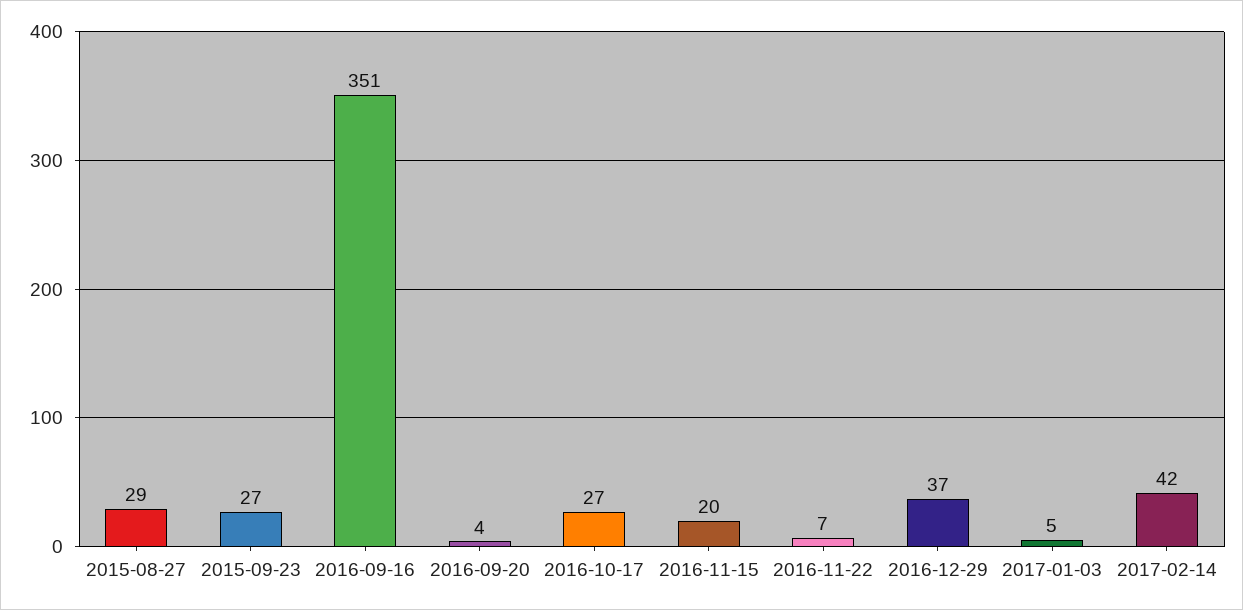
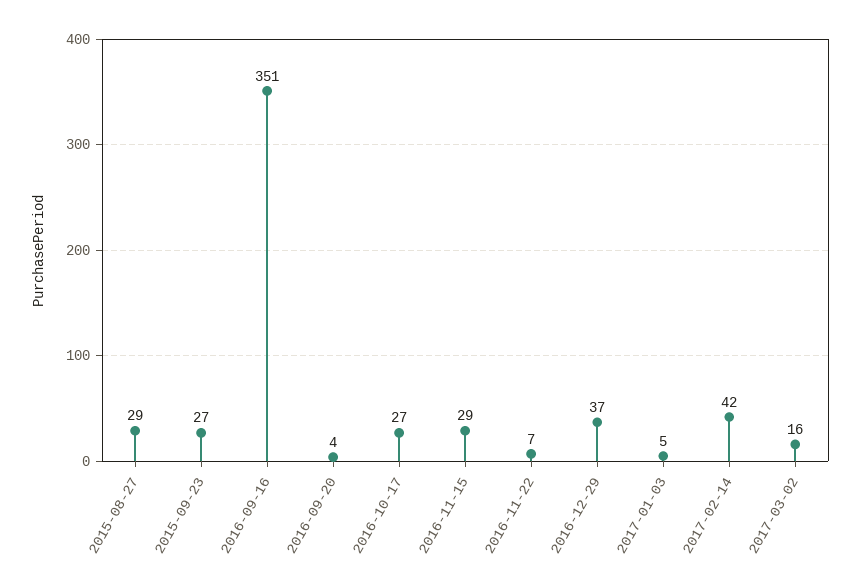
2016-11-15: 20 -> 29
2017-03-02: none -> 16

